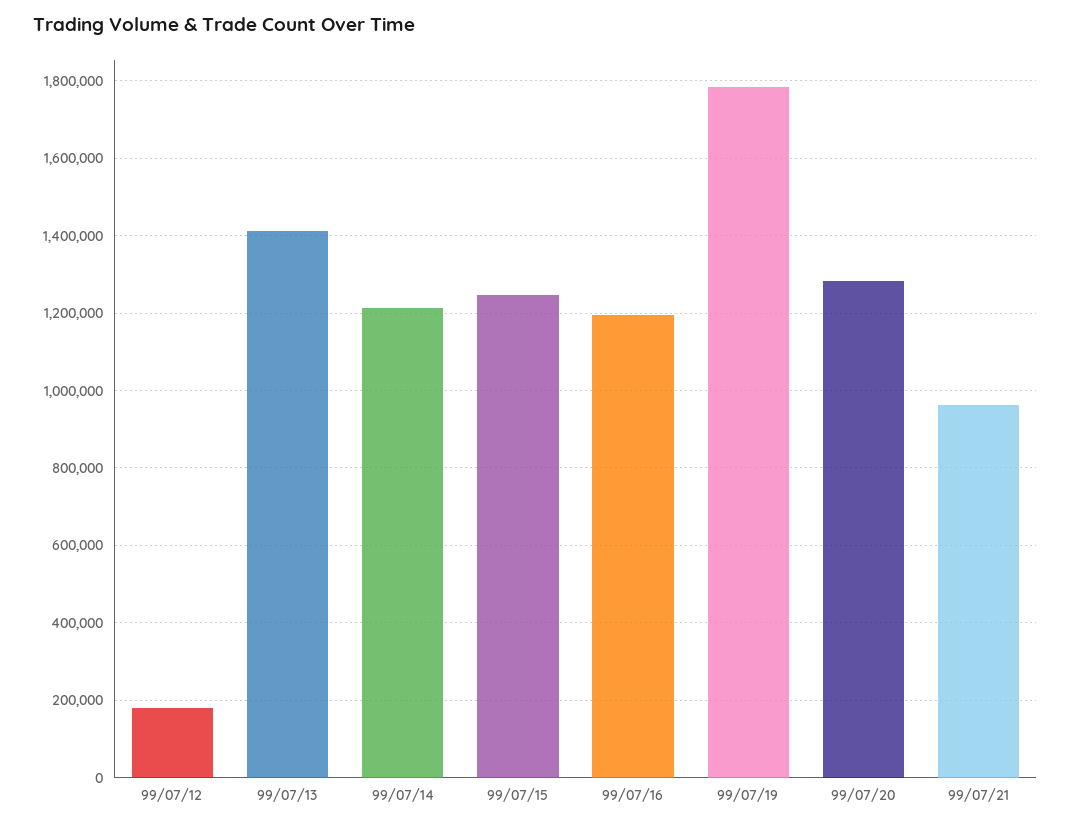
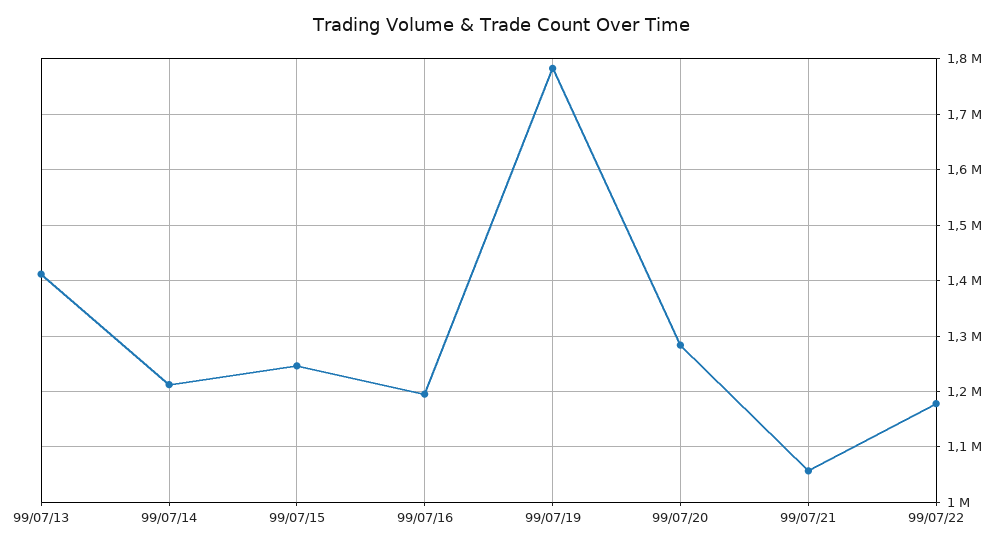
99/07/12: 180000 -> none
99/07/21: 960000 -> 1060000
99/07/22: none -> 1180000

